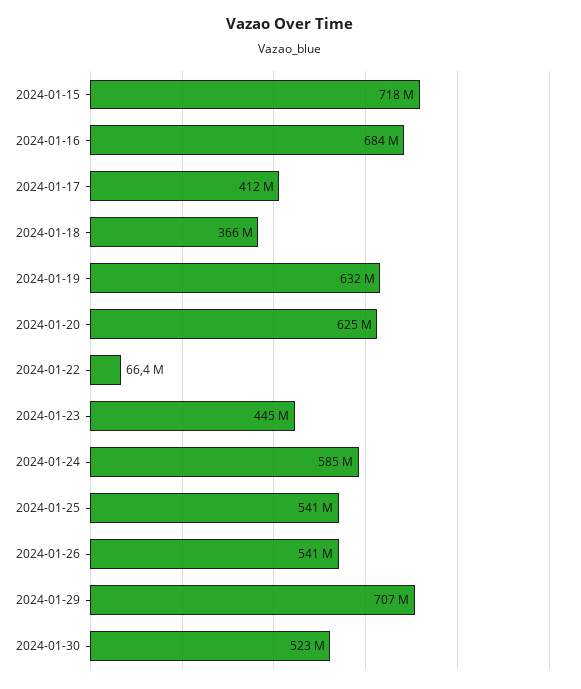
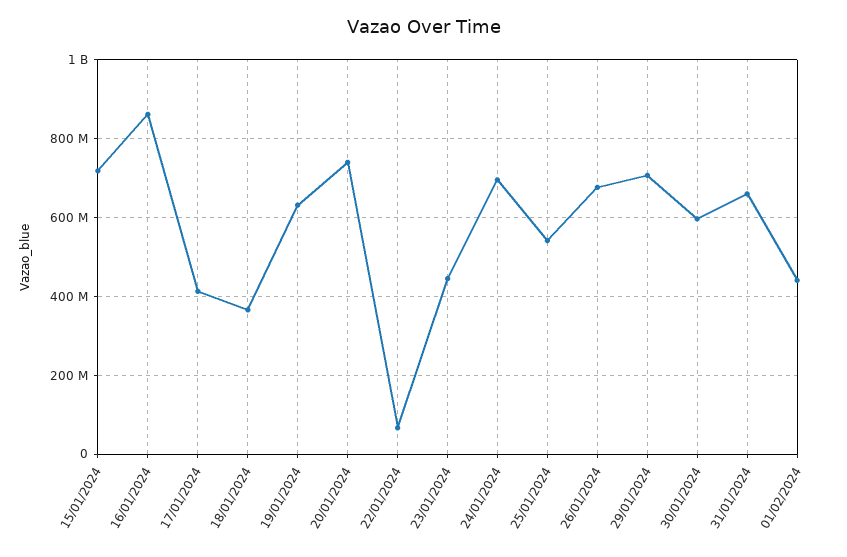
2024-01-16: 684000000 -> 860000000
2024-01-20: 625000000 -> 740000000
2024-01-24: 585000000 -> 700000000
2024-01-26: 541000000 -> 680000000
2024-01-30: 523000000 -> 600000000
31/01/2024: none -> 660000000
01/02/2024: none -> 440000000

